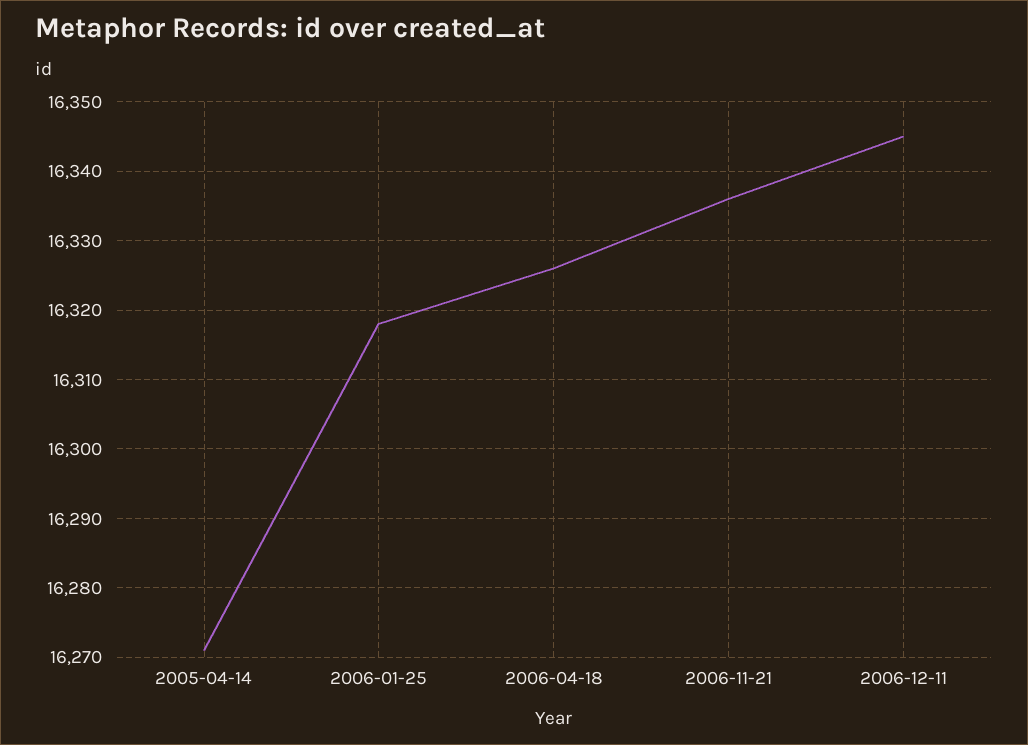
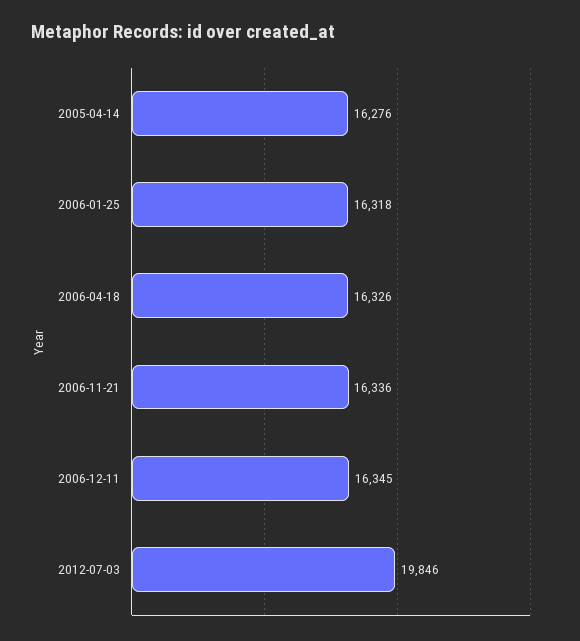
2005-04-14: 16271 -> 16276
2012-07-03: none -> 19846

